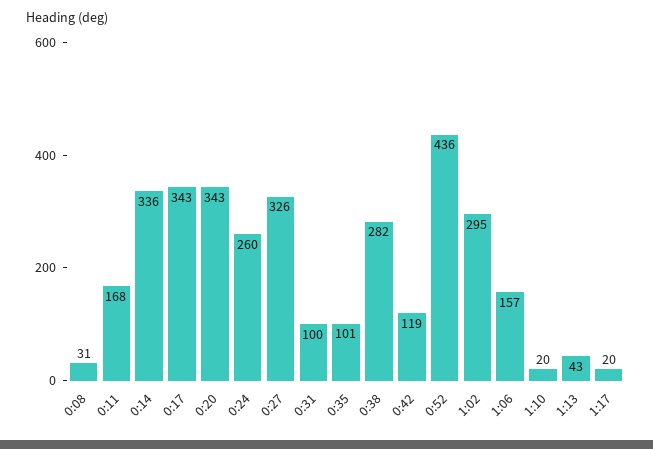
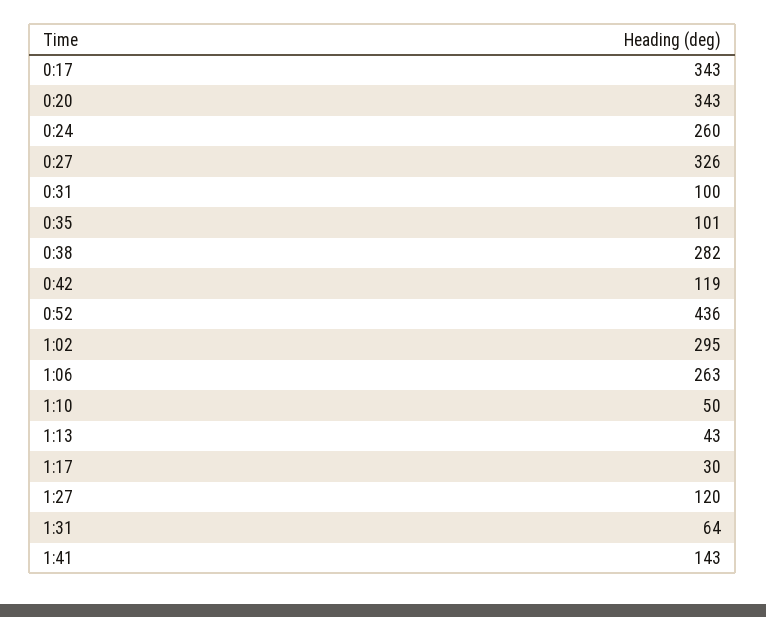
0:08: 31 -> none
0:11: 168 -> none
0:14: 336 -> none
1:06: 157 -> 263
1:10: 20 -> 50
1:17: 20 -> 30
1:27: none -> 120
1:31: none -> 64
1:41: none -> 143

